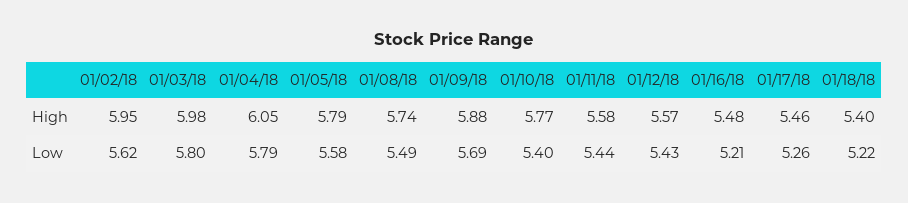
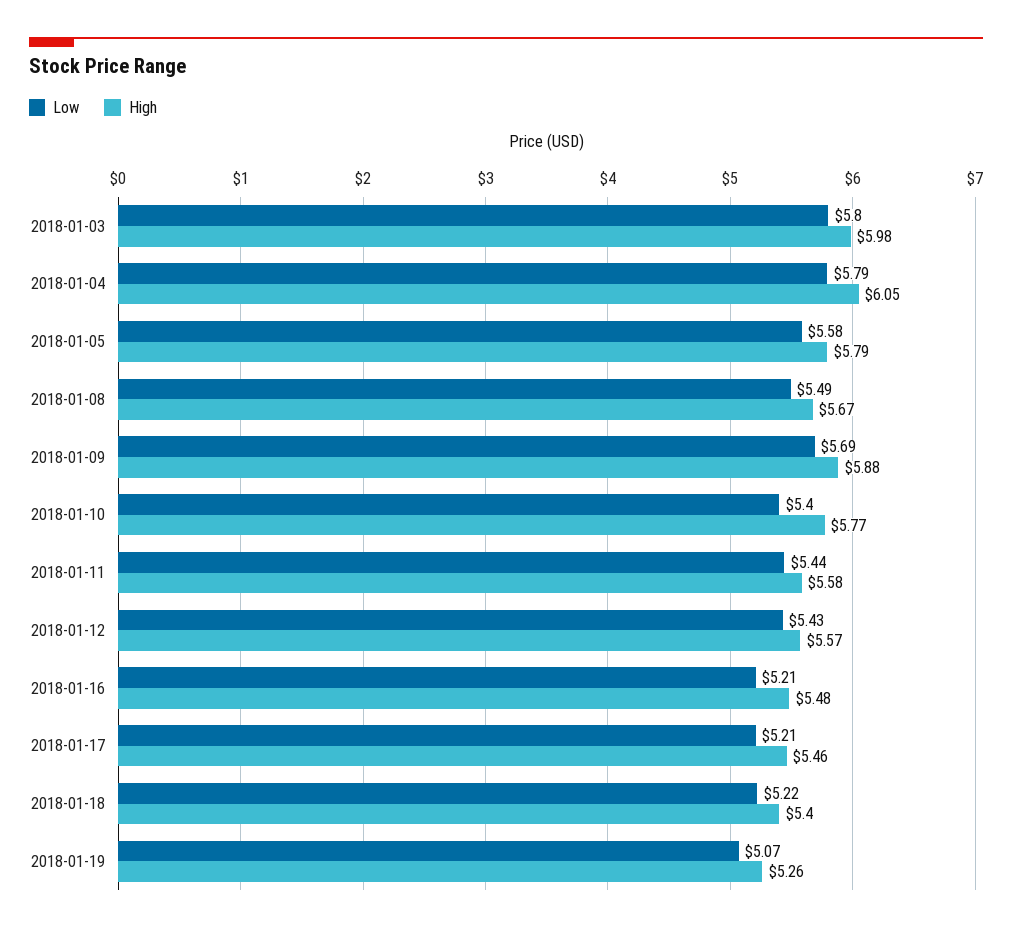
High, 01/02/18: 5.95 -> none
High, 01/08/18: 5.74 -> 5.67
Low, 01/02/18: 5.62 -> none
Low, 01/17/18: 5.26 -> 5.21
Low, 2018-01-19: none -> 5.07
High, 2018-01-19: none -> 5.26

